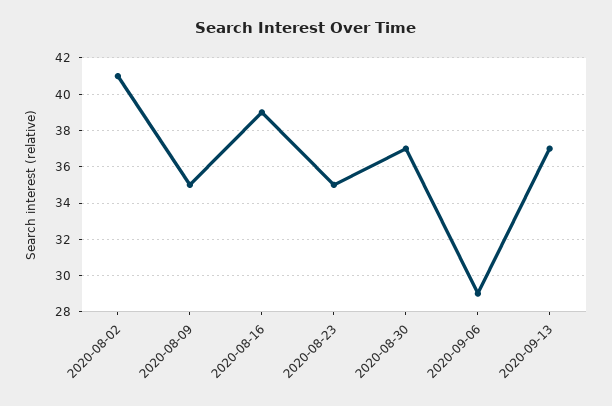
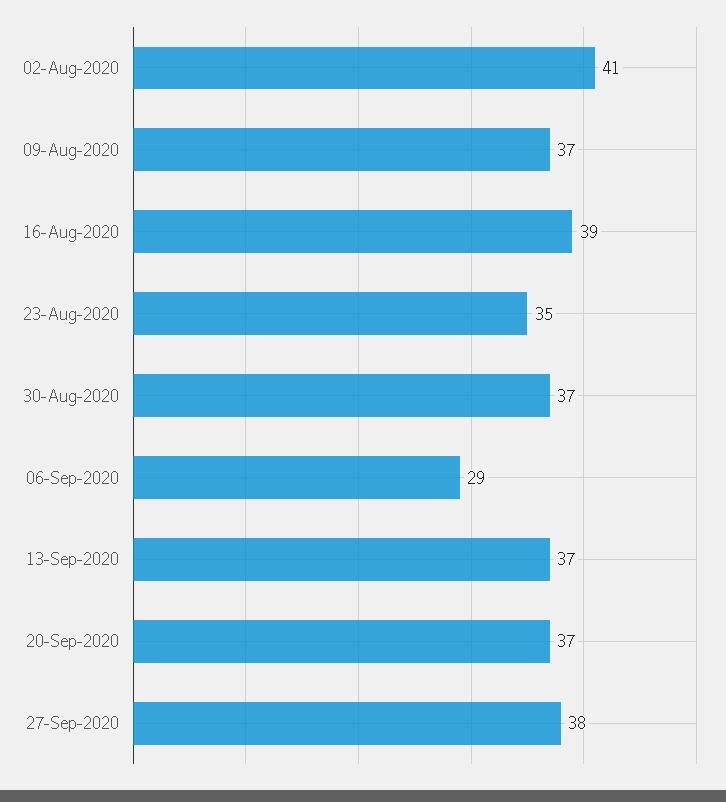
2020-08-09: 35 -> 37
20-Sep-2020: none -> 37
27-Sep-2020: none -> 38

